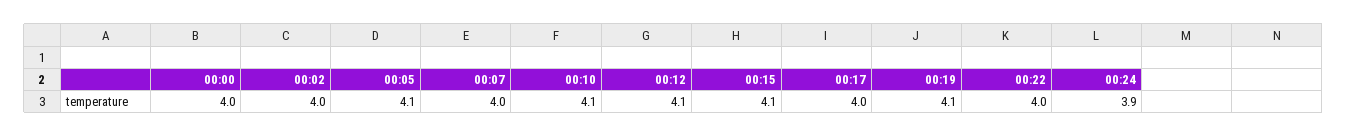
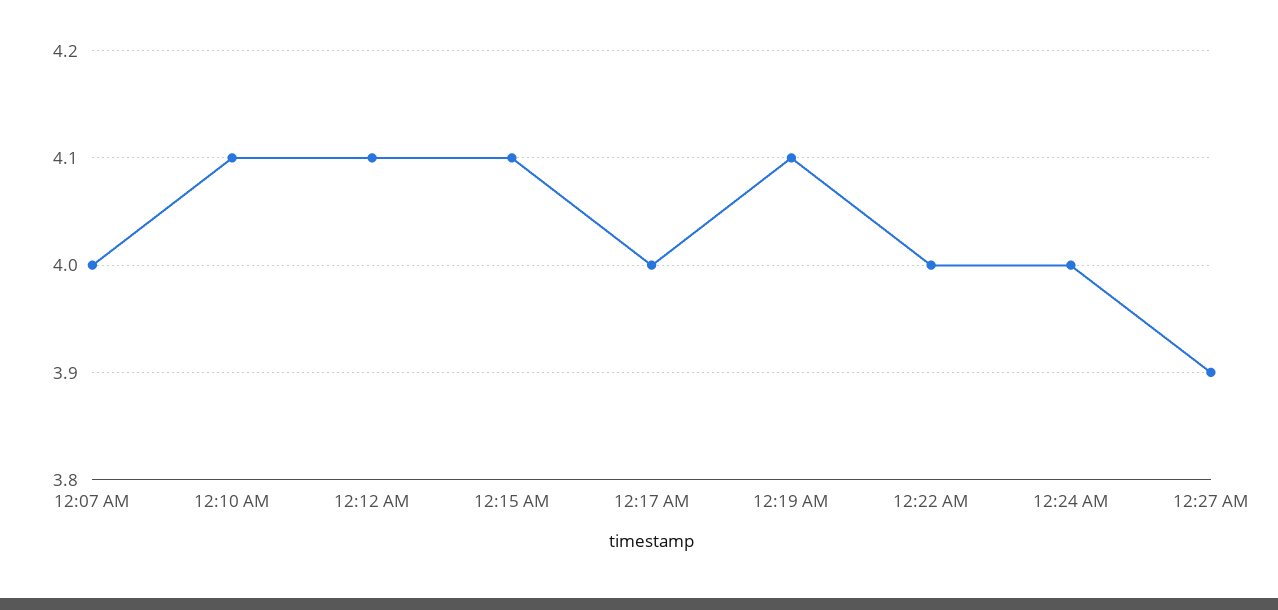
00:00: 4 -> none
00:02: 4 -> none
00:05: 4.1 -> none
00:24: 3.9 -> 4
12:27 AM: none -> 3.9

